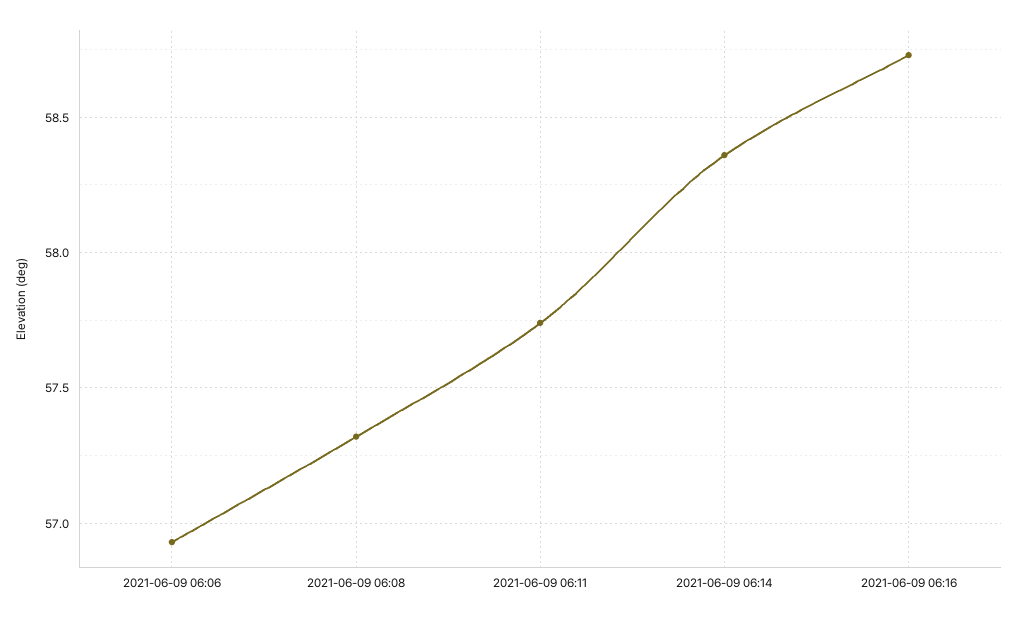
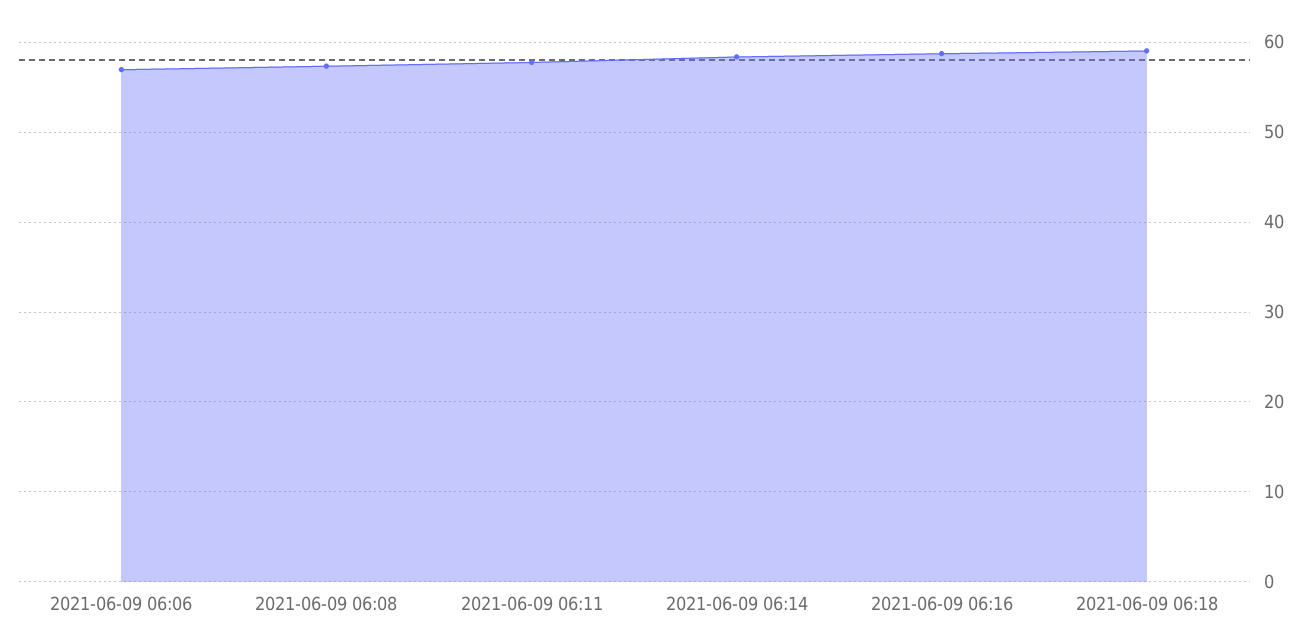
2021-06-09 06:18: none -> 59

